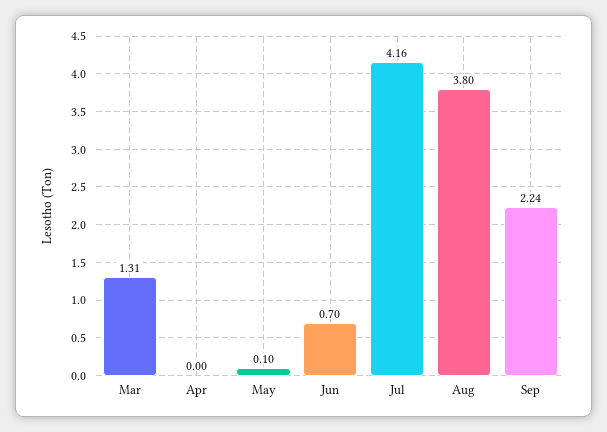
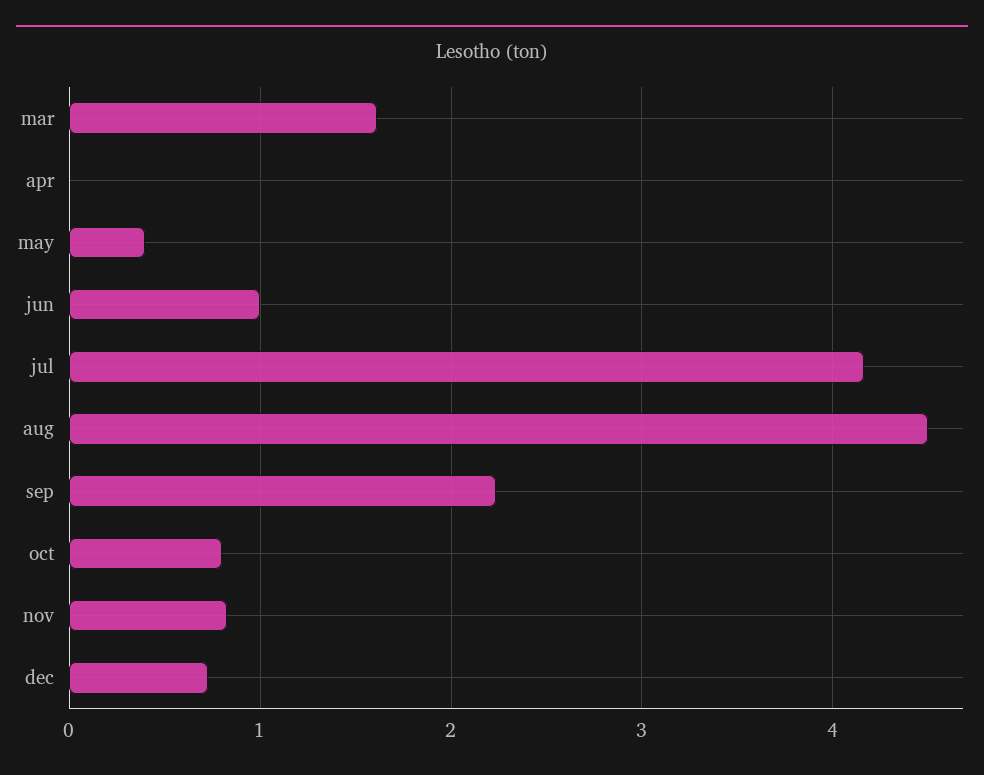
Mar: 1.31 -> 1.6
May: 0.1 -> 0.4
Jun: 0.7 -> 1
Aug: 3.8 -> 4.5
oct: none -> 0.8
nov: none -> 0.8
dec: none -> 0.7

